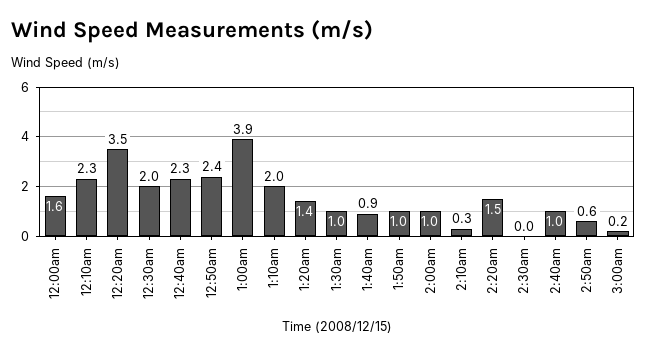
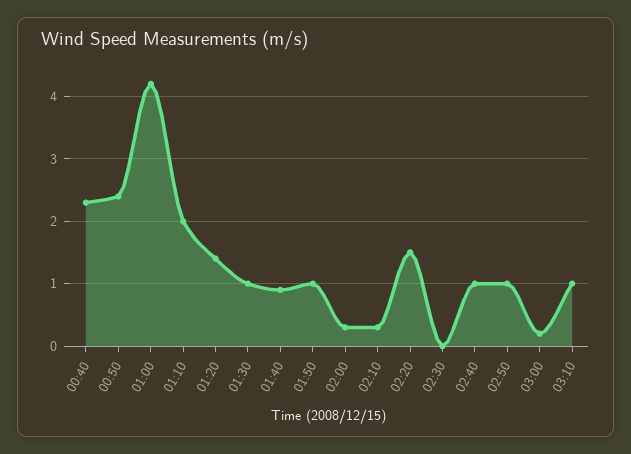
12:00am: 1.6 -> none
12:10am: 2.3 -> none
12:20am: 3.5 -> none
12:30am: 2 -> none
1:00am: 3.9 -> 4.2
2:00am: 1 -> 0.3
2:50am: 0.6 -> 1
03:10: none -> 1

